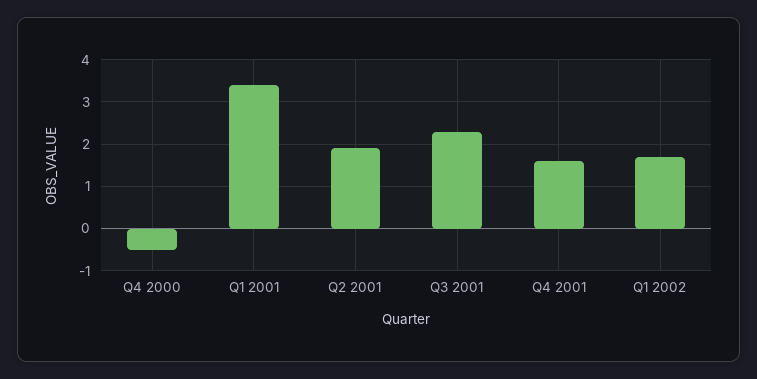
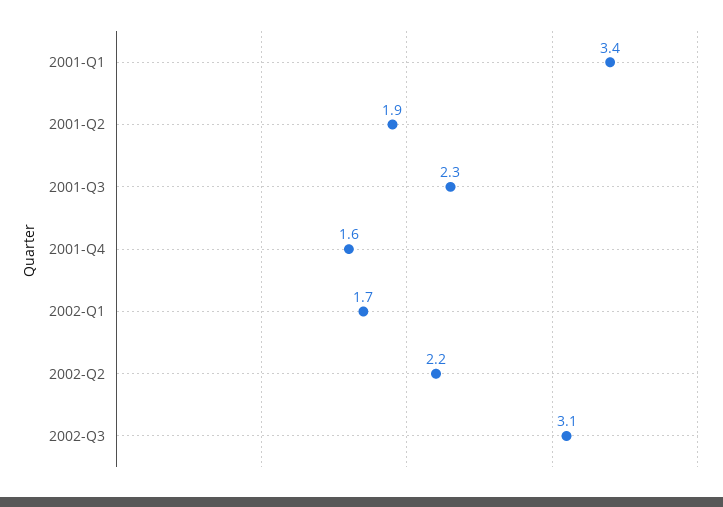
Q4 2000: -0.5 -> none
2002-Q2: none -> 2.2
2002-Q3: none -> 3.1

